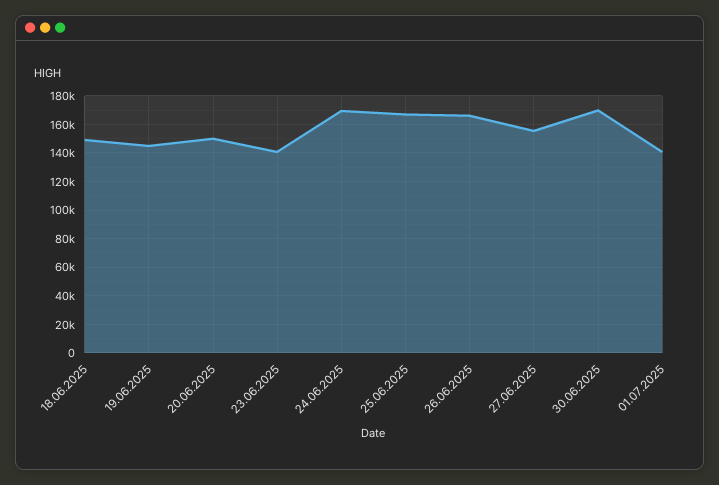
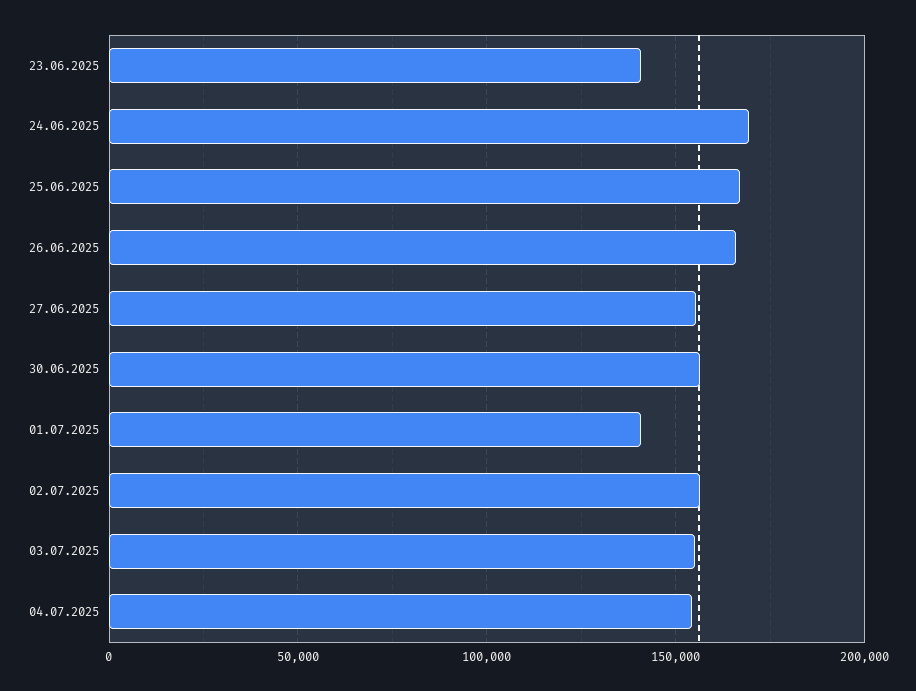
18.06.2025: 150000 -> none
19.06.2025: 145000 -> none
20.06.2025: 150000 -> none
30.06.2025: 170000 -> 155000
02.07.2025: none -> 155000
03.07.2025: none -> 155000
04.07.2025: none -> 155000

